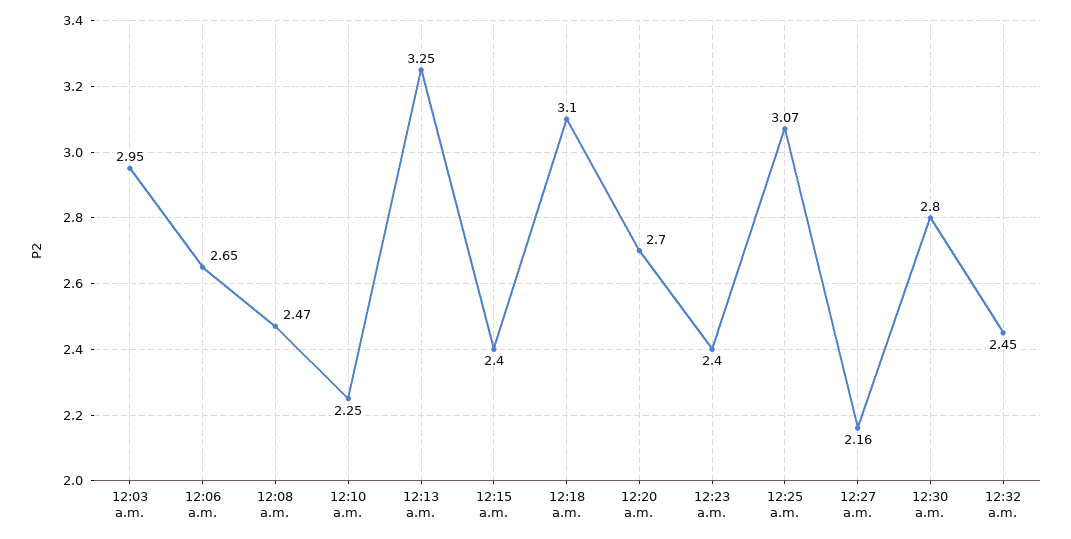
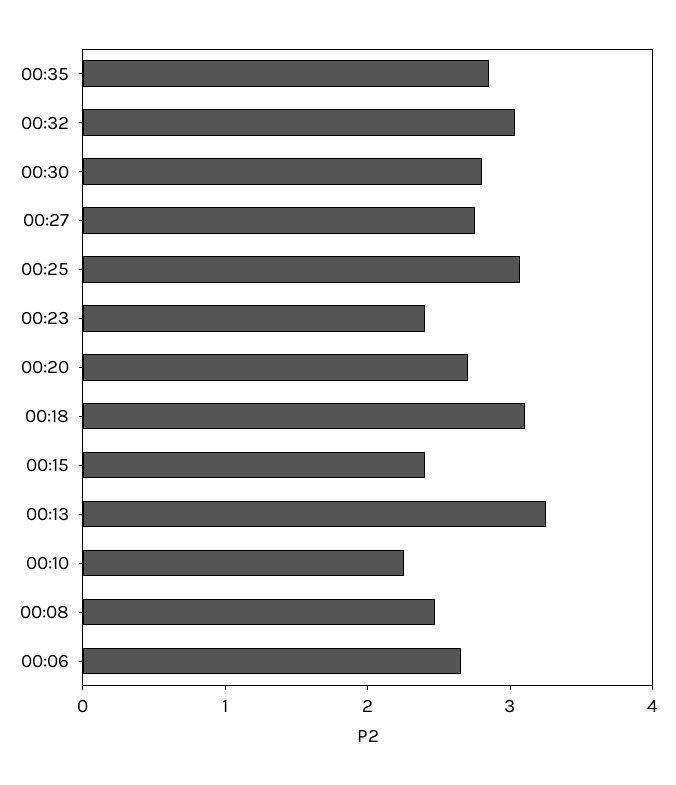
12:03 a.m.: 2.95 -> none
12:27 a.m.: 2.16 -> 2.8
12:32 a.m.: 2.45 -> 3
00:35: none -> 2.8

